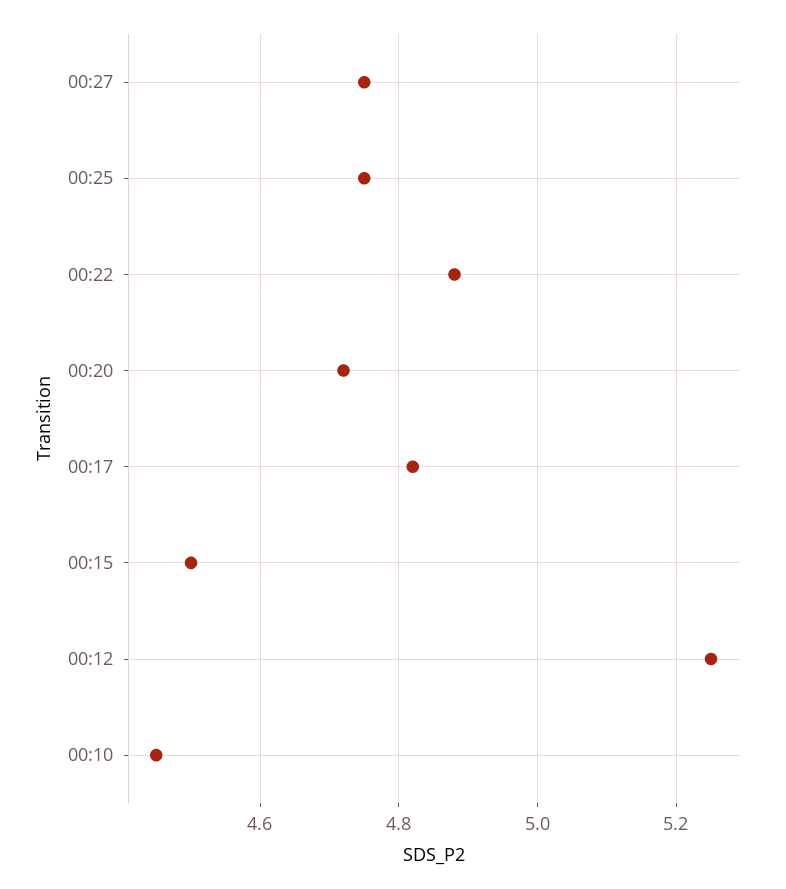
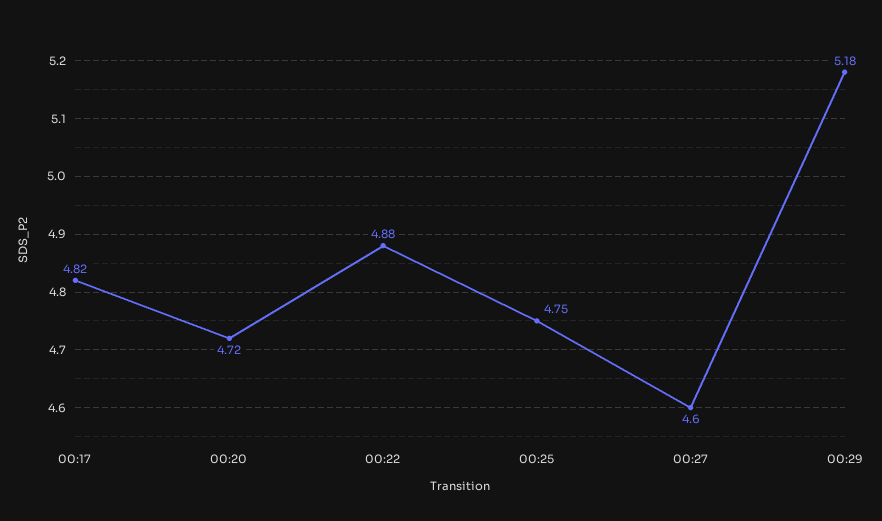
00:27: 4.75 -> 4.6
00:15: 4.5 -> none
00:12: 5.25 -> none
00:10: 4.45 -> none
00:29: none -> 5.18

